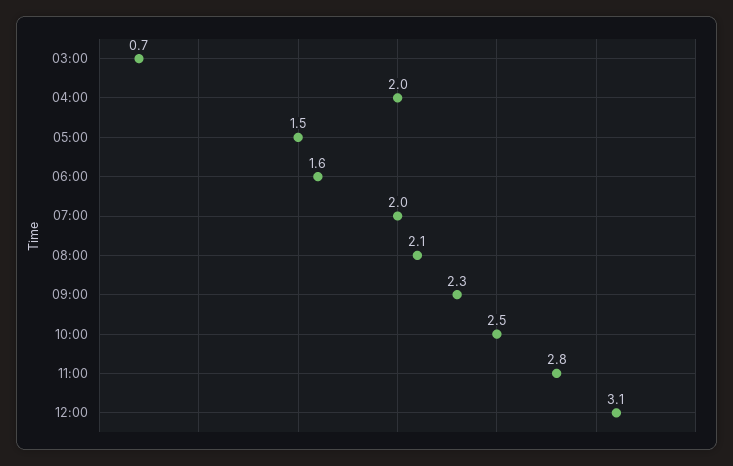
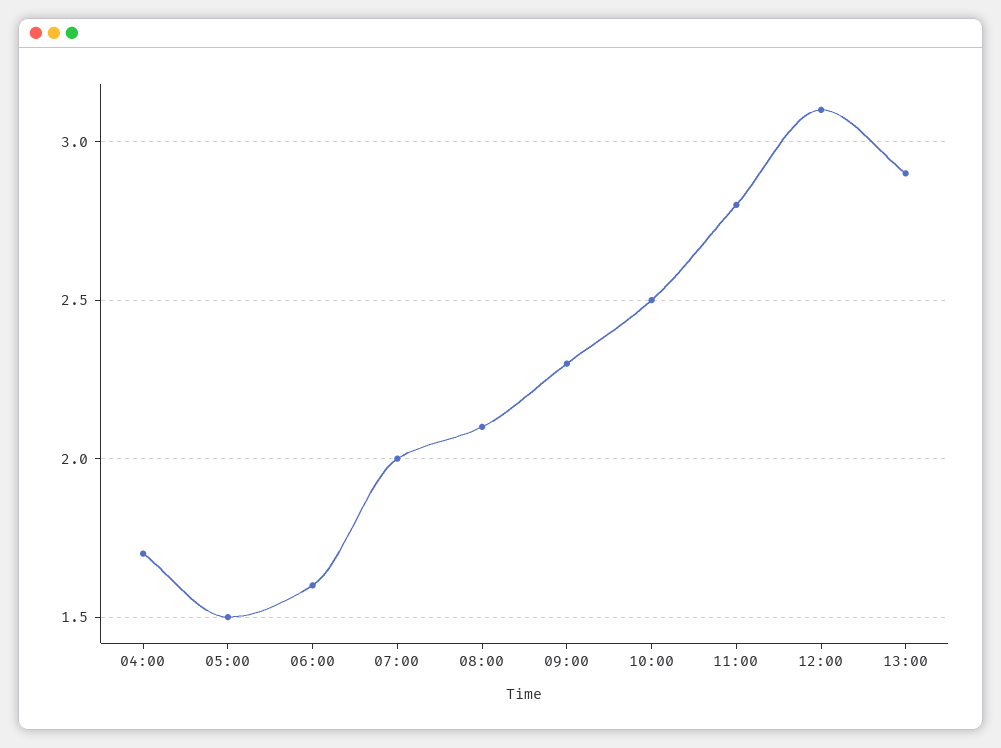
03:00: 0.7 -> none
04:00: 2 -> 1.7
13:00: none -> 2.9

